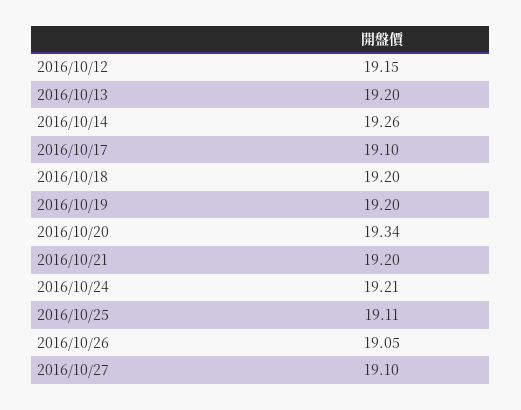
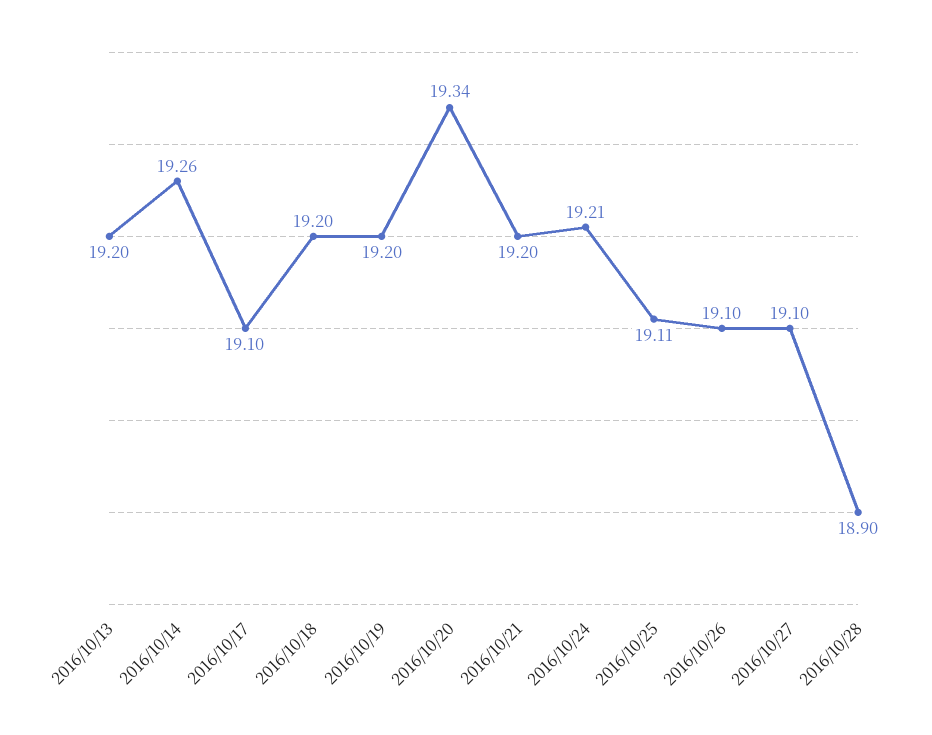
2016/10/12: 19.15 -> none
2016/10/26: 19.05 -> 19.1
2016/10/28: none -> 18.9

